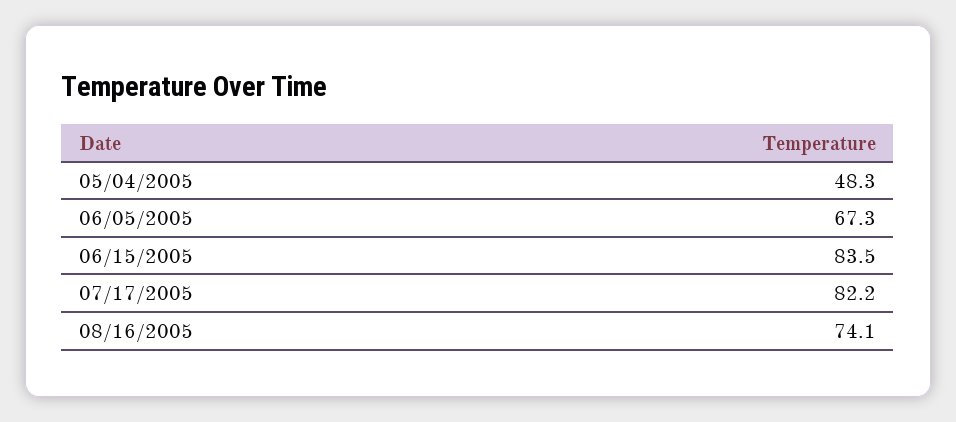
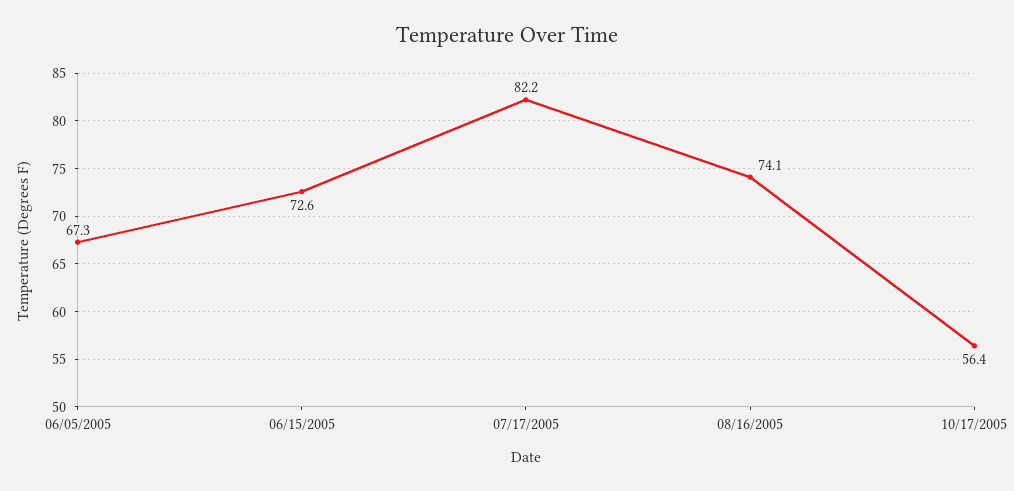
05/04/2005: 48.3 -> none
06/15/2005: 83.5 -> 72.6
10/17/2005: none -> 56.4

